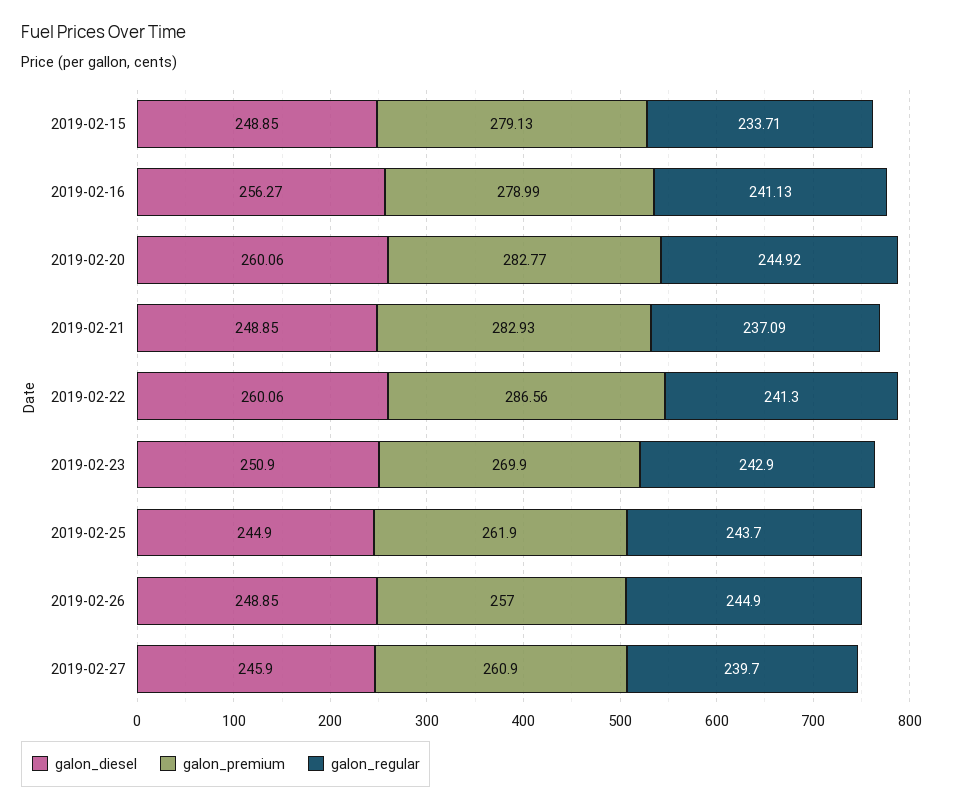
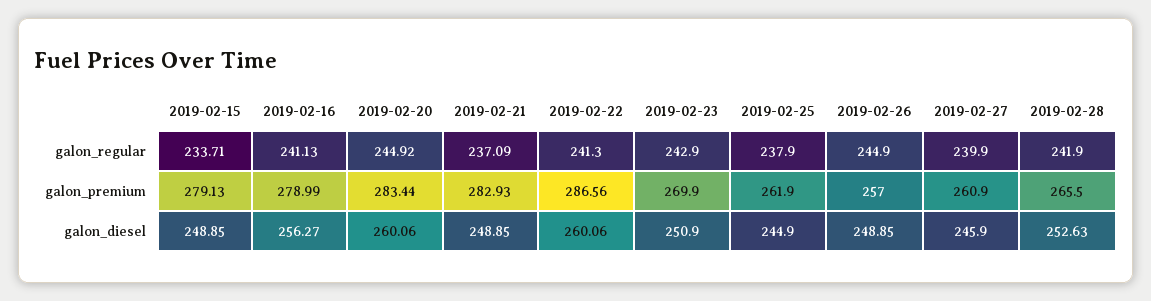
galon_premium, 2019-02-20: 282.77 -> 283.44
galon_regular, 2019-02-25: 243.7 -> 237.9
galon_regular, 2019-02-27: 239.7 -> 239.9
galon_regular, 2019-02-28: none -> 241.9
galon_premium, 2019-02-28: none -> 265.5
galon_diesel, 2019-02-28: none -> 252.63

